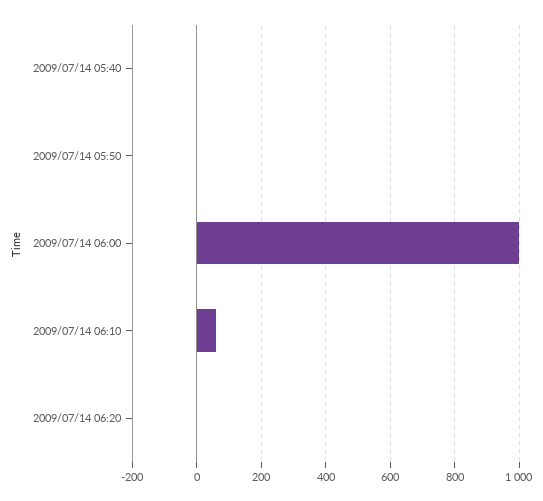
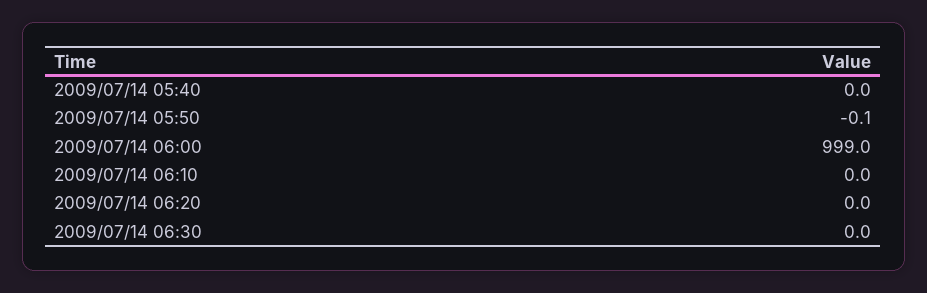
2009/07/14 06:10: 60 -> 0
2009/07/14 06:30: none -> 0

